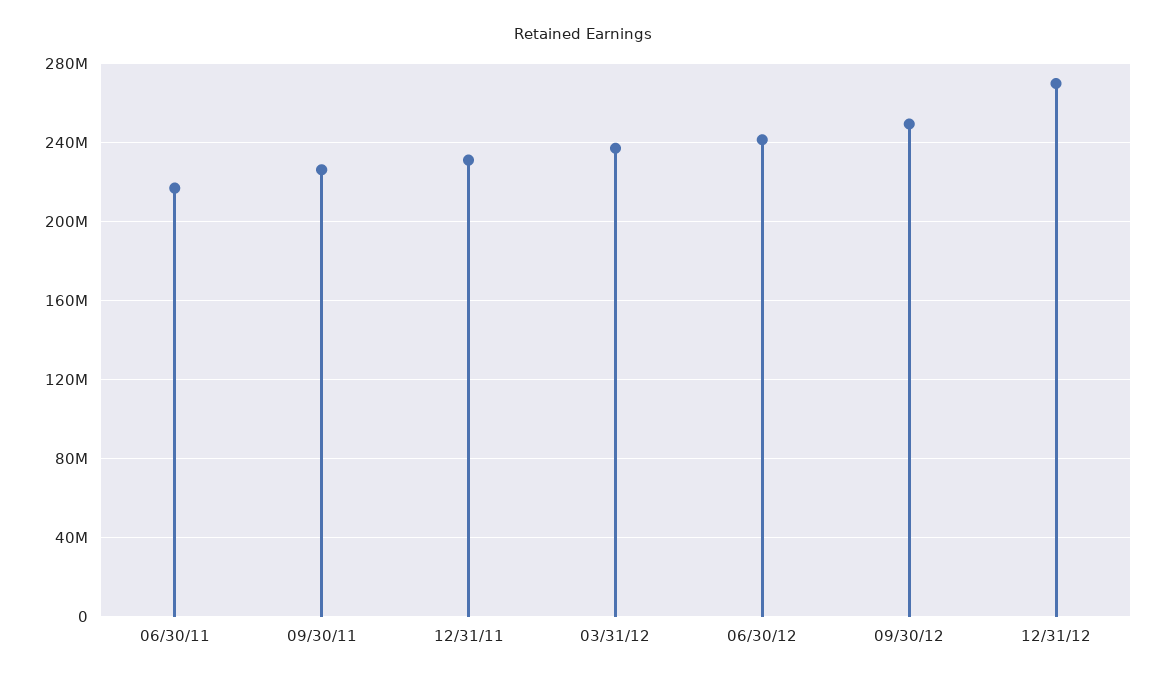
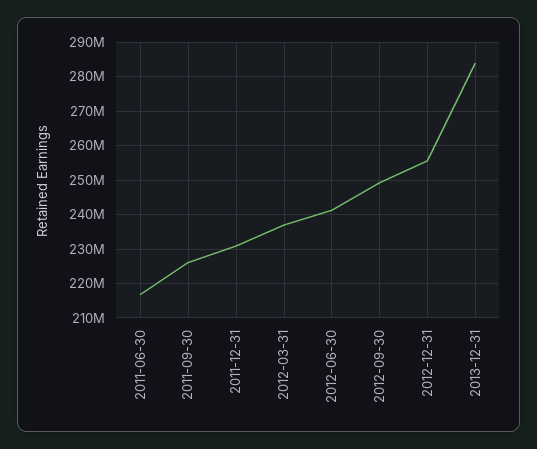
12/31/12: 270000000 -> 256000000
2013-12-31: none -> 284000000

